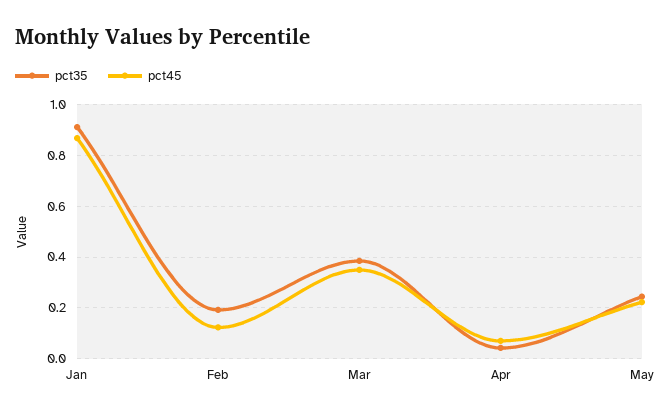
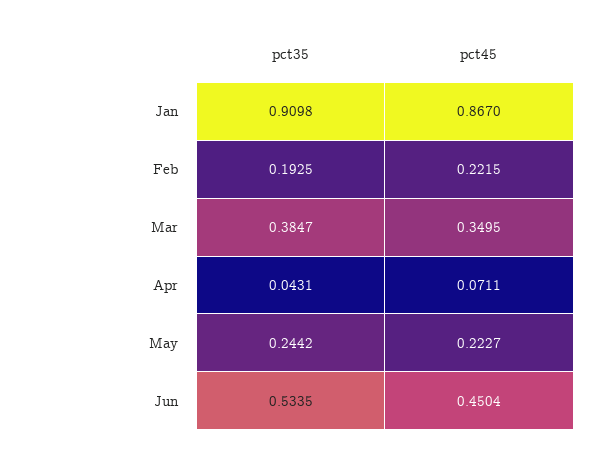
pct45, Feb: 0.125 -> 0.2215
pct35, Jun: none -> 0.5335
pct45, Jun: none -> 0.4504

